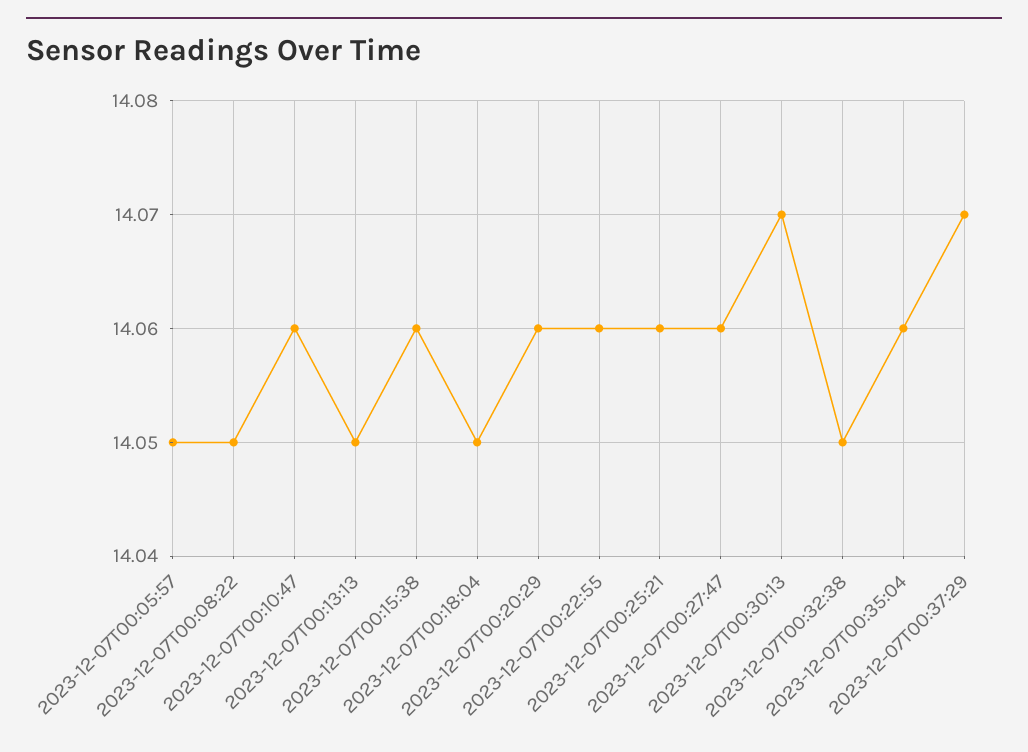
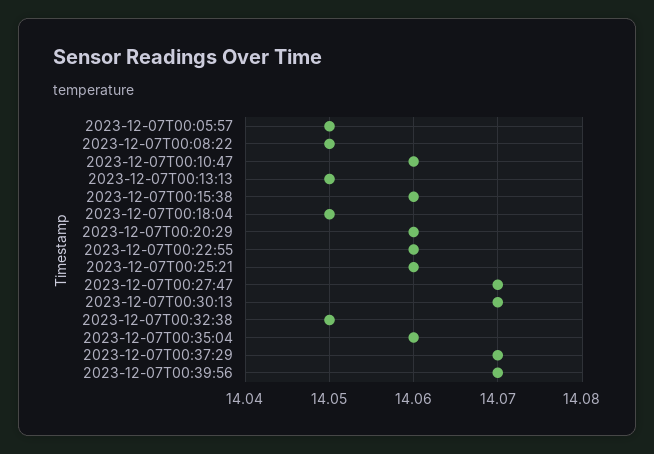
2023-12-07T00:27:47: 14.06 -> 14.07
2023-12-07T00:39:56: none -> 14.07

